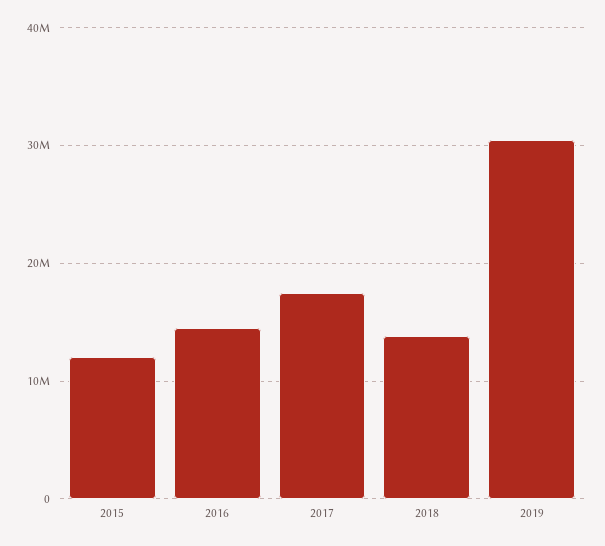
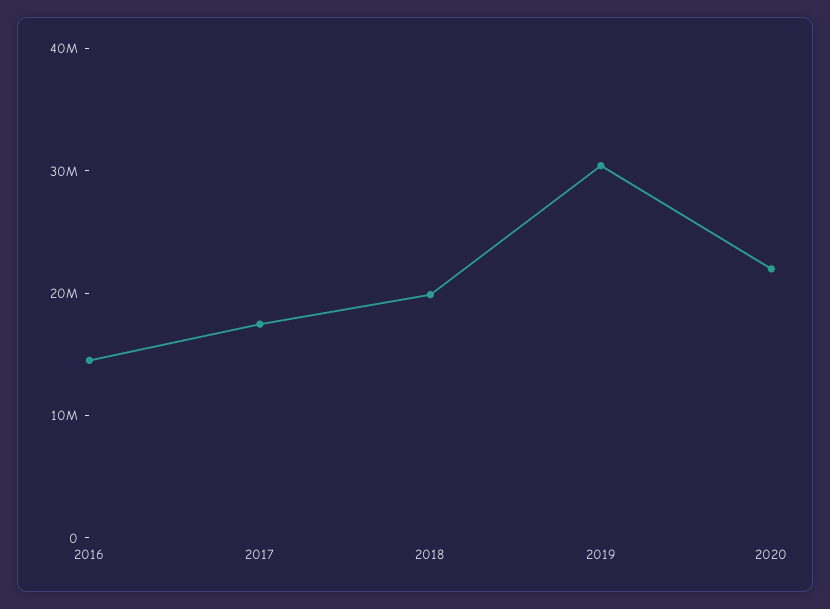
2015: 12000000 -> none
2018: 14000000 -> 20000000
2020: none -> 22000000

